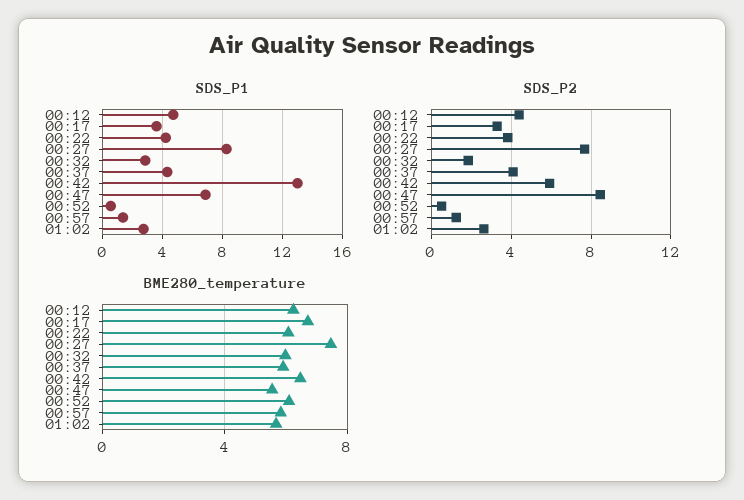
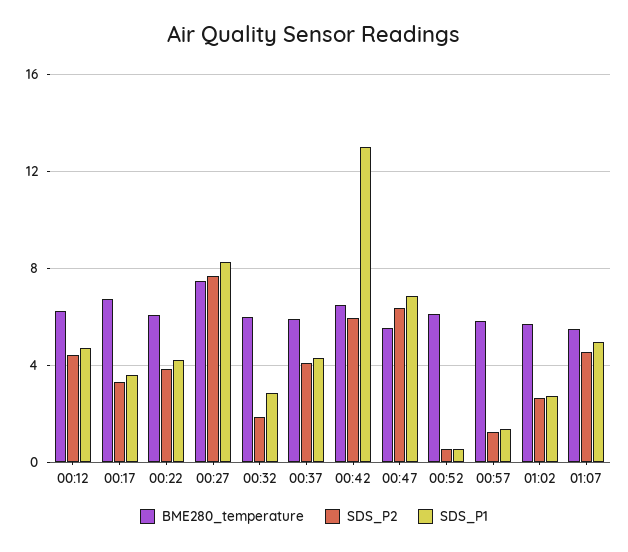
SDS_P2, 00:47: 8.5 -> 6.5
BME280_temperature, 01:07: none -> 5.5
SDS_P2, 01:07: none -> 4.5
SDS_P1, 01:07: none -> 5

